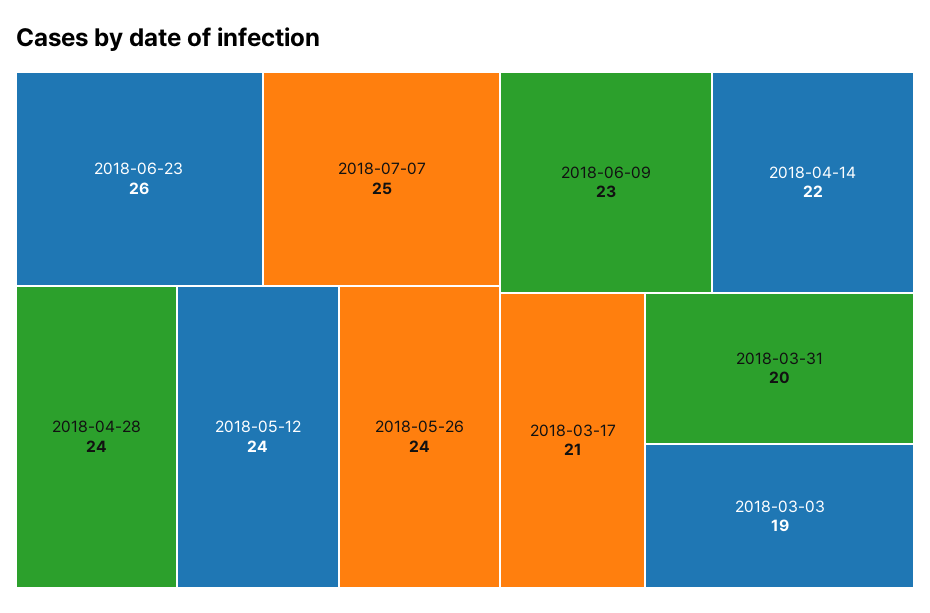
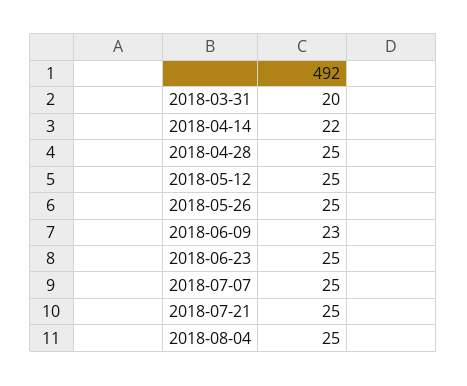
2018-06-23: 26 -> 25
2018-04-28: 24 -> 25
2018-05-12: 24 -> 25
2018-05-26: 24 -> 25
2018-03-17: 21 -> none
2018-03-03: 19 -> none
2018-07-21: none -> 25
2018-08-04: none -> 25

